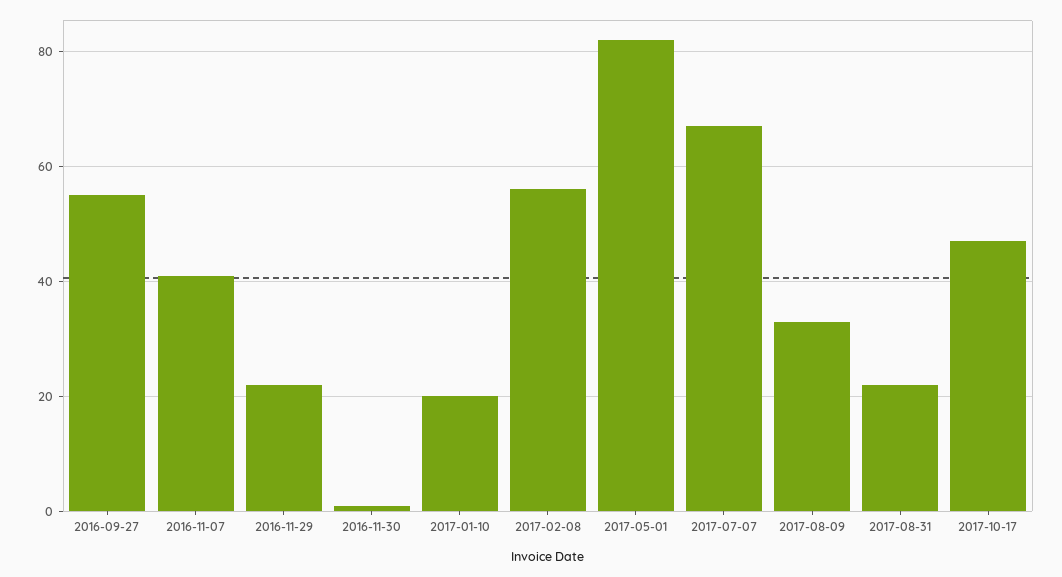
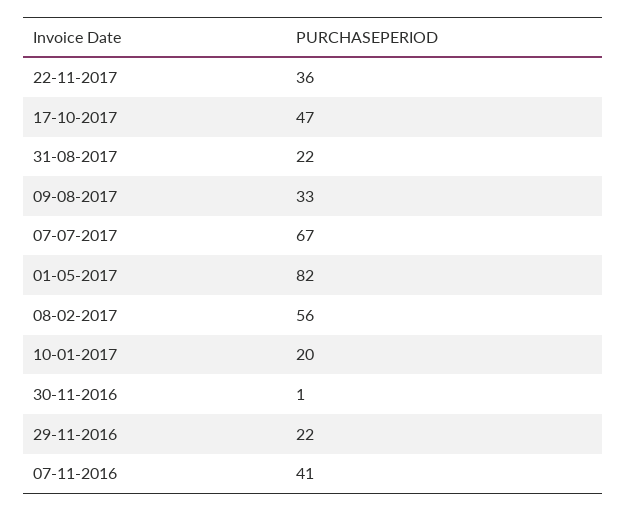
2016-09-27: 55 -> none
22-11-2017: none -> 36

